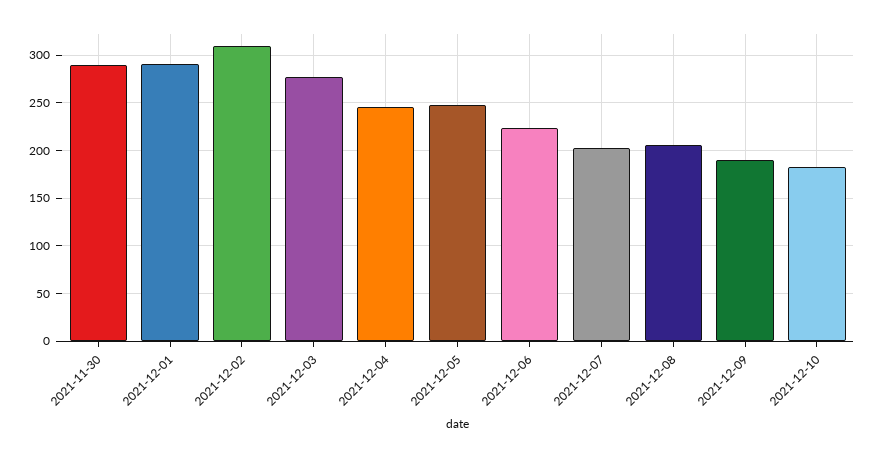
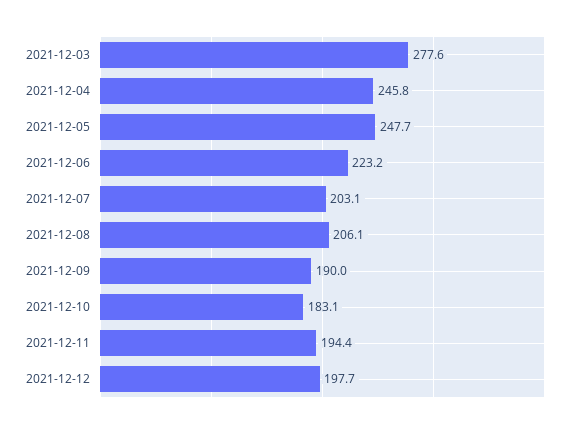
2021-11-30: 290 -> none
2021-12-01: 290 -> none
2021-12-02: 310 -> none
2021-12-11: none -> 194.4
2021-12-12: none -> 197.7

